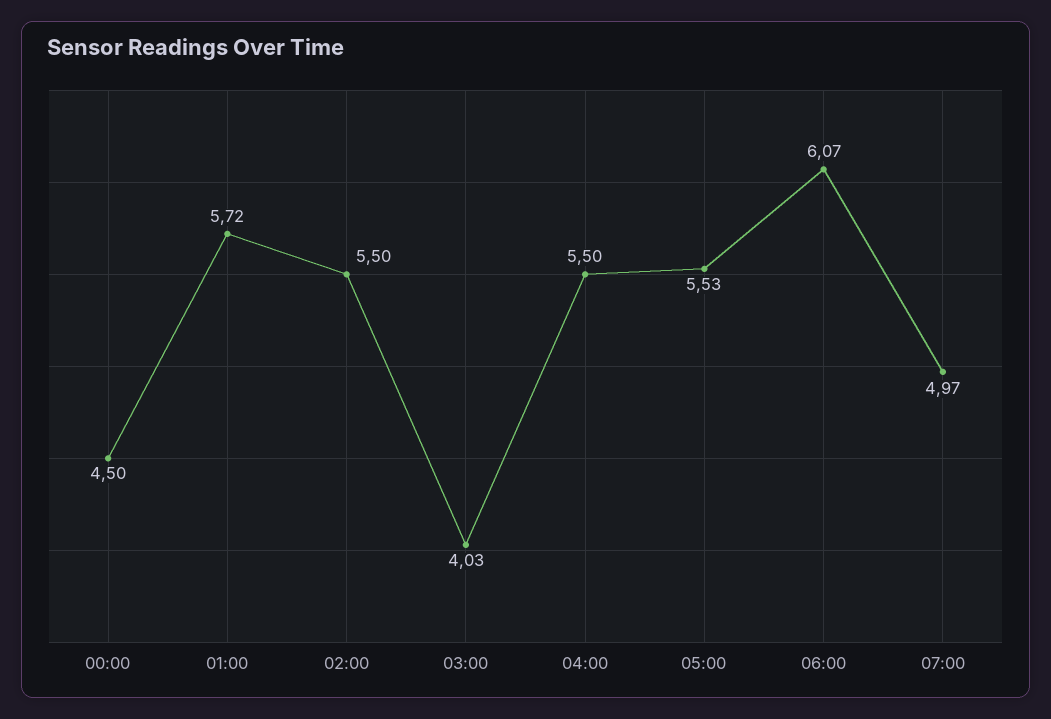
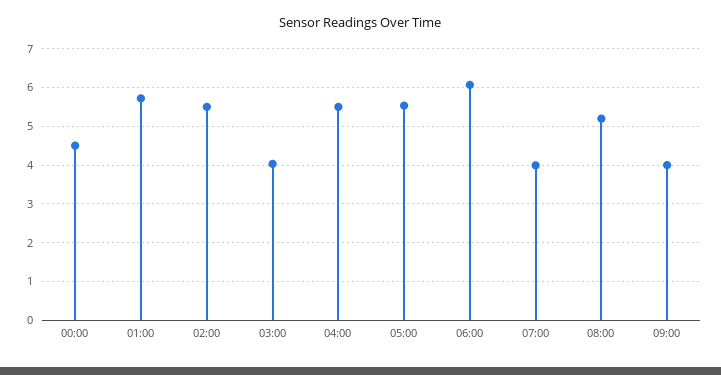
07:00: 4.97 -> 4
08:00: none -> 5.2
09:00: none -> 4

